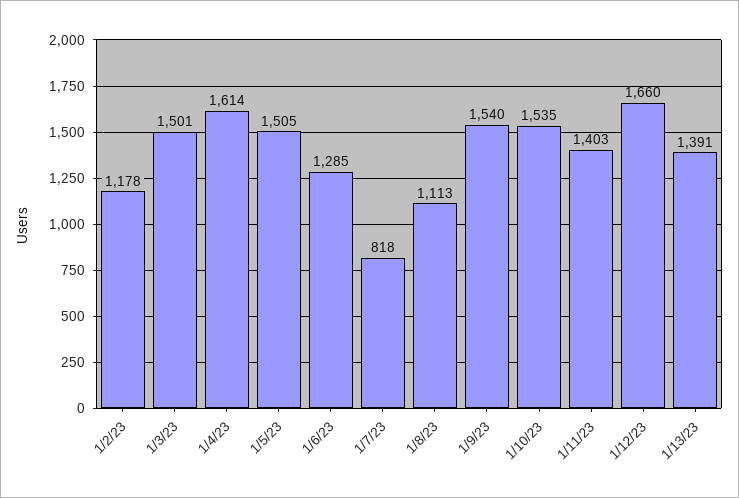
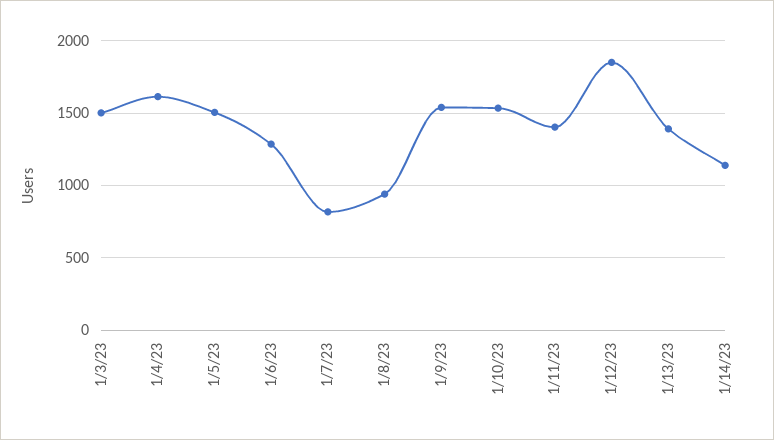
1/2/23: 1178 -> none
1/8/23: 1113 -> 950
1/12/23: 1660 -> 1850
1/14/23: none -> 1150

